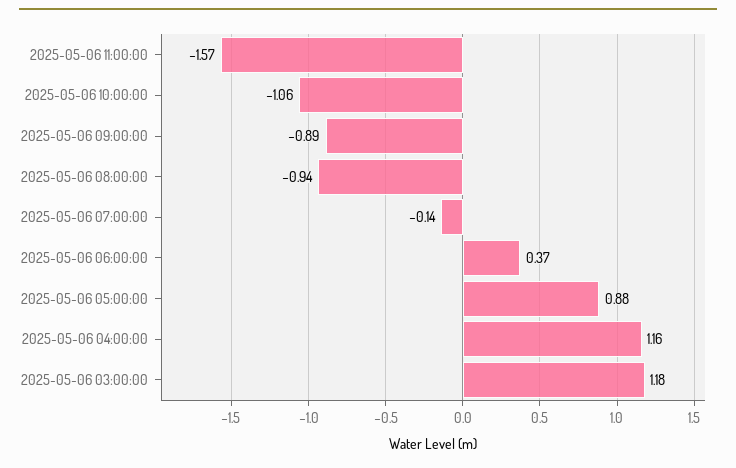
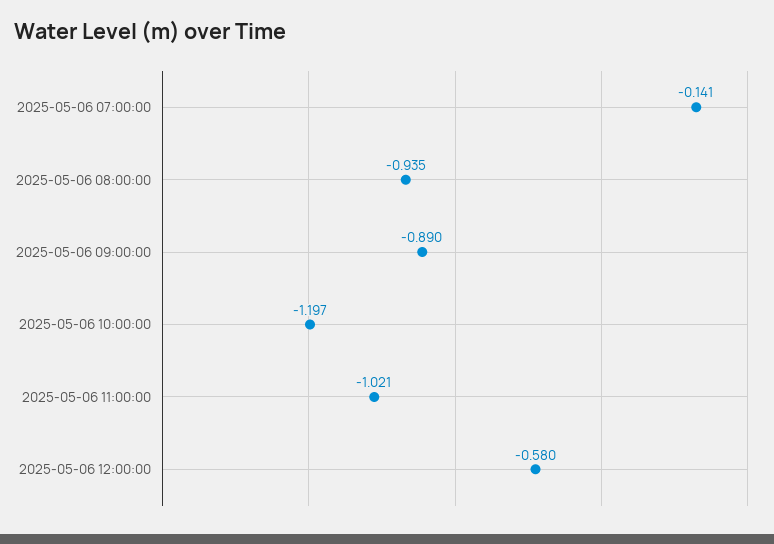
2025-05-06 11:00:00: -1.57 -> -1.021
2025-05-06 10:00:00: -1.06 -> -1.197
2025-05-06 06:00:00: 0.37 -> none
2025-05-06 05:00:00: 0.88 -> none
2025-05-06 04:00:00: 1.16 -> none
2025-05-06 03:00:00: 1.18 -> none
2025-05-06 12:00:00: none -> -0.58

